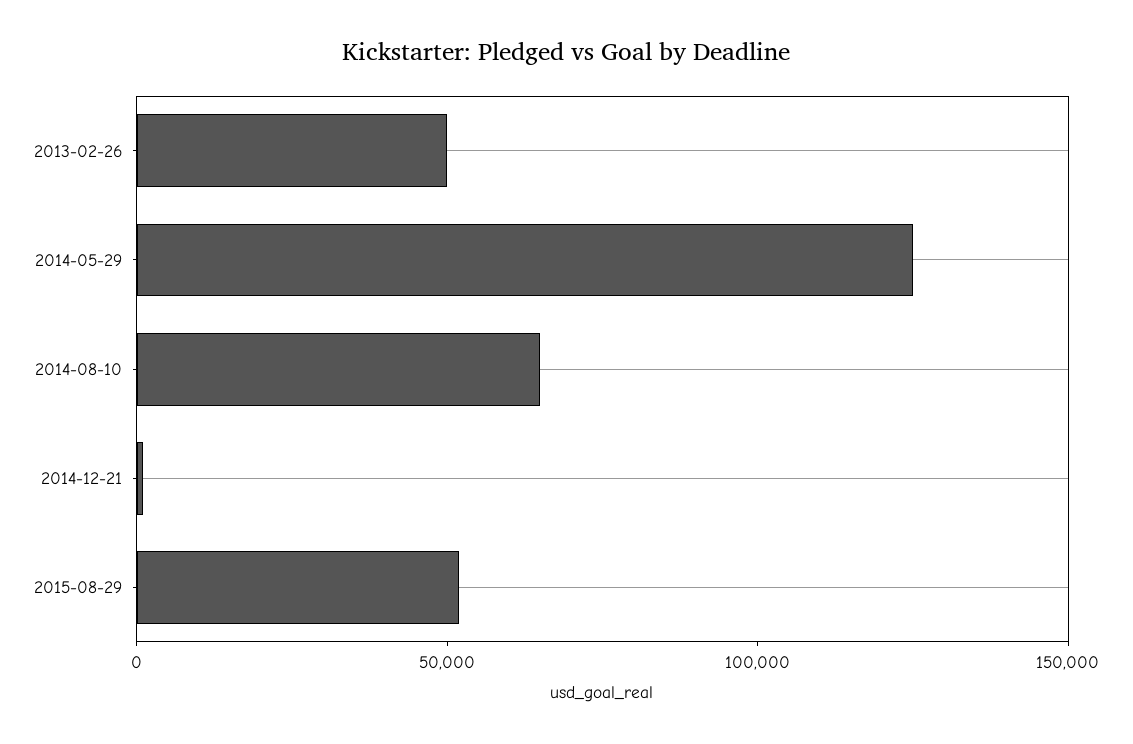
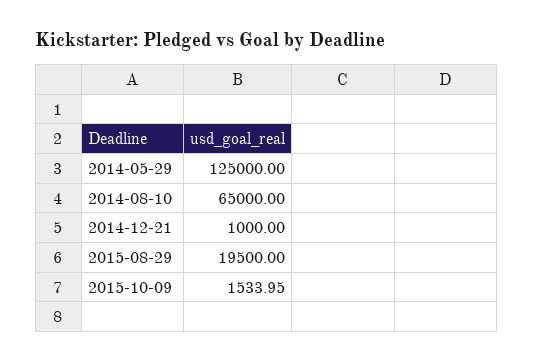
2013-02-26: 50000 -> none
2015-08-29: 50000 -> 19500
2015-10-09: none -> 1533.95

